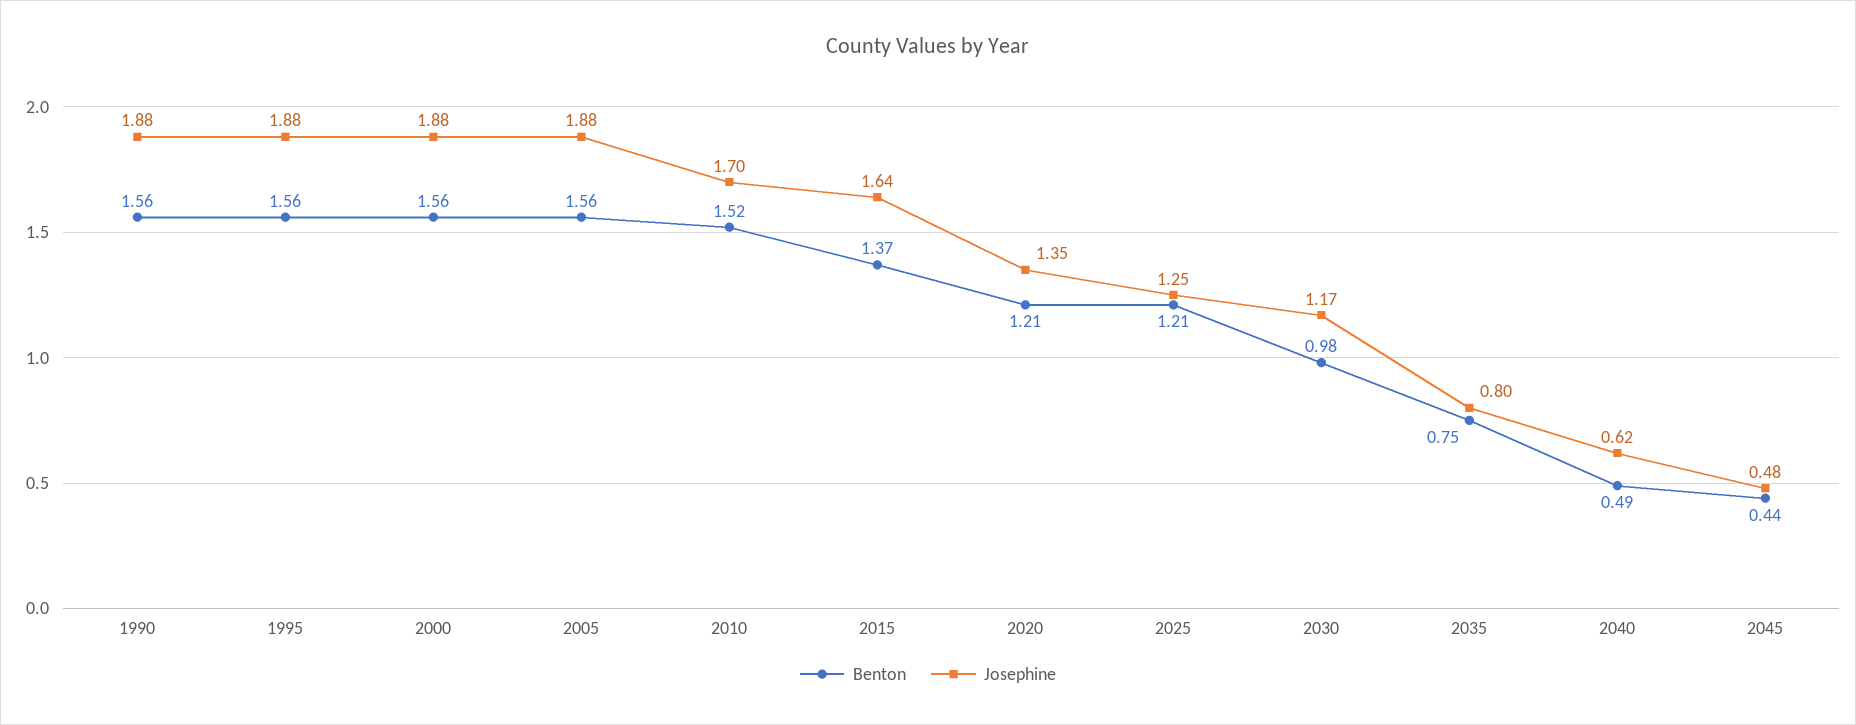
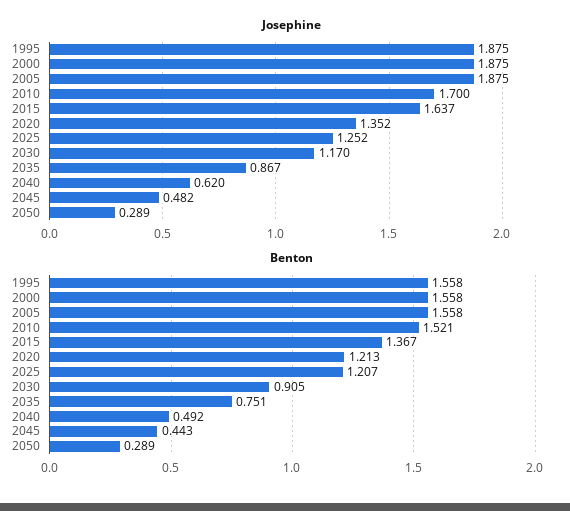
Benton, 1990: 1.56 -> none
Josephine, 1990: 1.88 -> none
Benton, 2030: 0.98 -> 0.905
Josephine, 2035: 0.8 -> 0.867
Josephine, 2050: none -> 0.289
Benton, 2050: none -> 0.289

